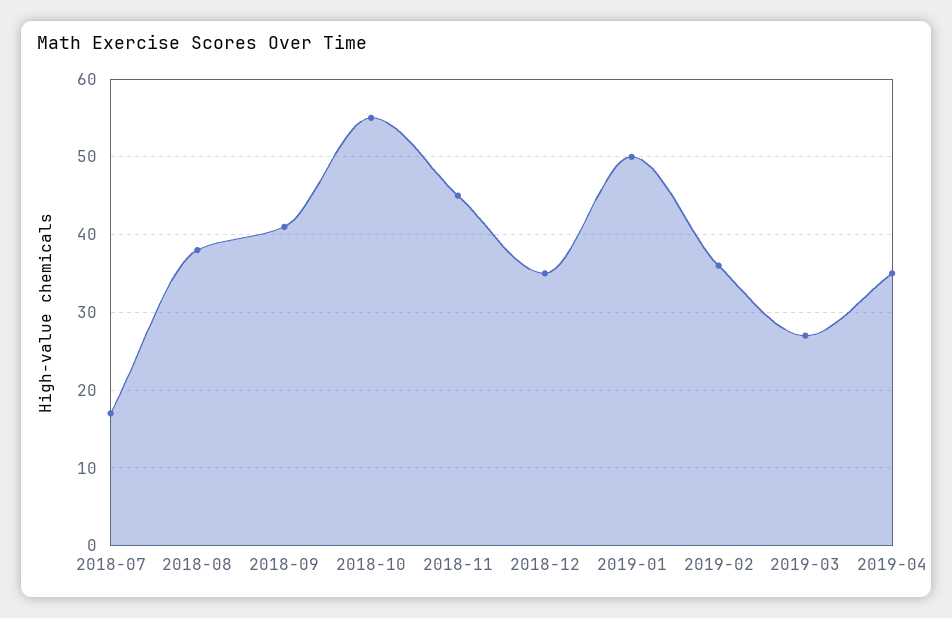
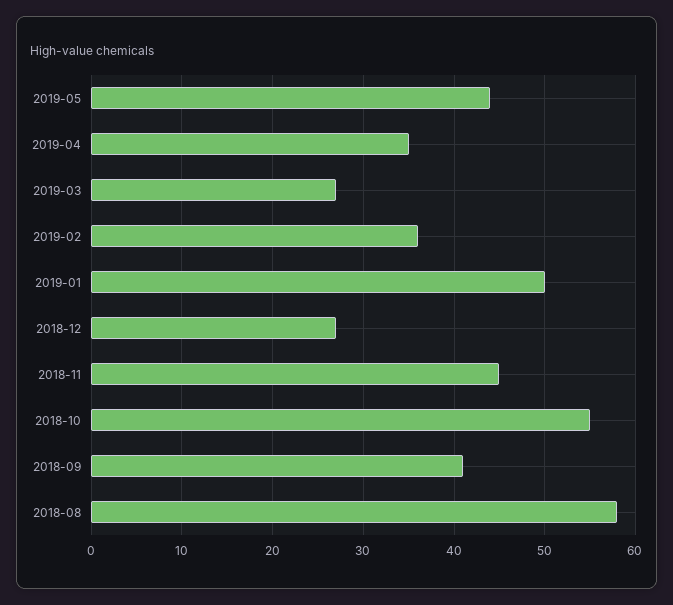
2018-07: 17 -> none
2018-08: 38 -> 58
2018-12: 35 -> 27
2019-05: none -> 44

